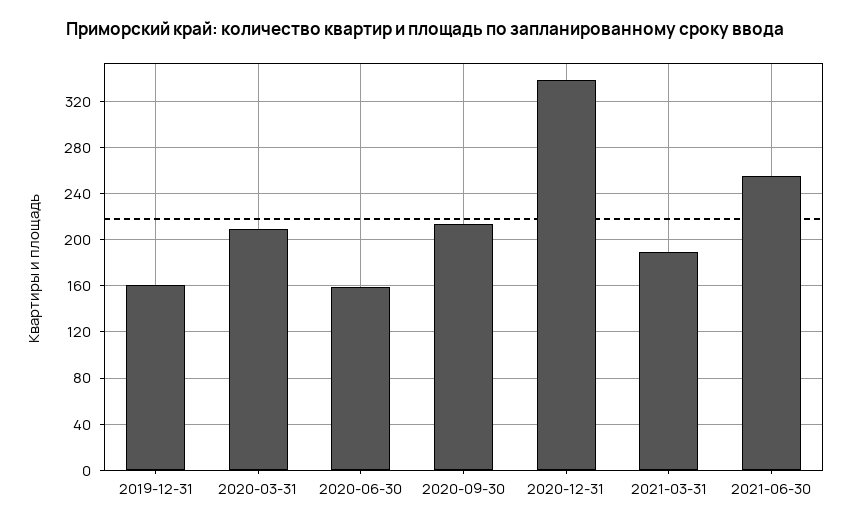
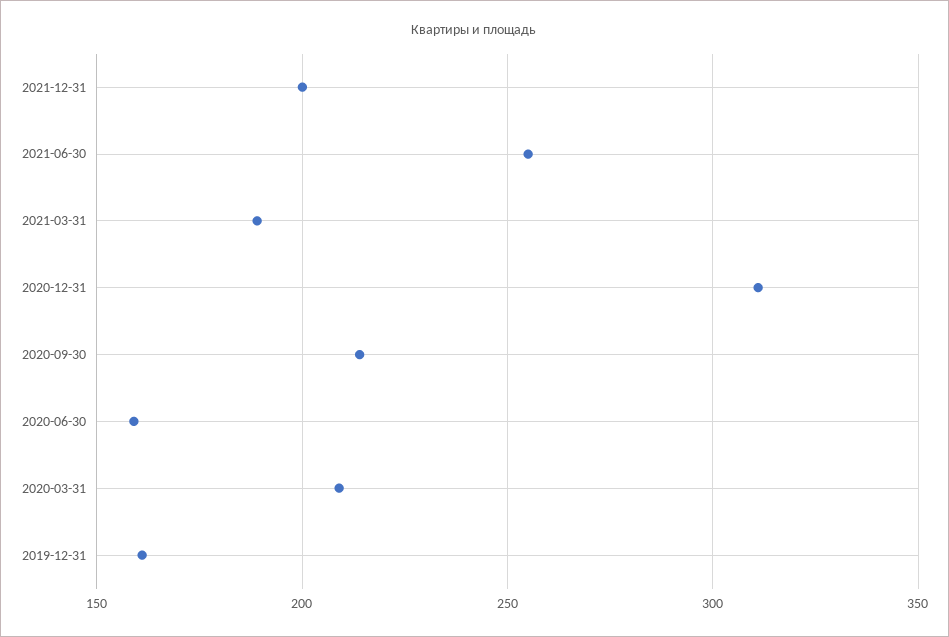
2020-12-31: 340 -> 310
2021-12-31: none -> 200

